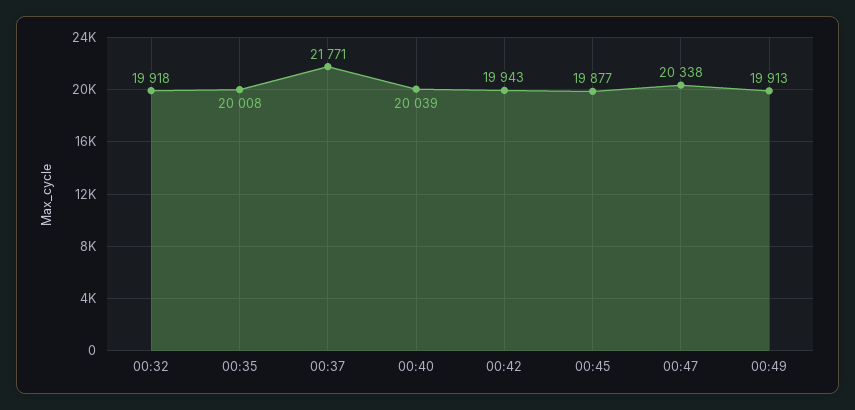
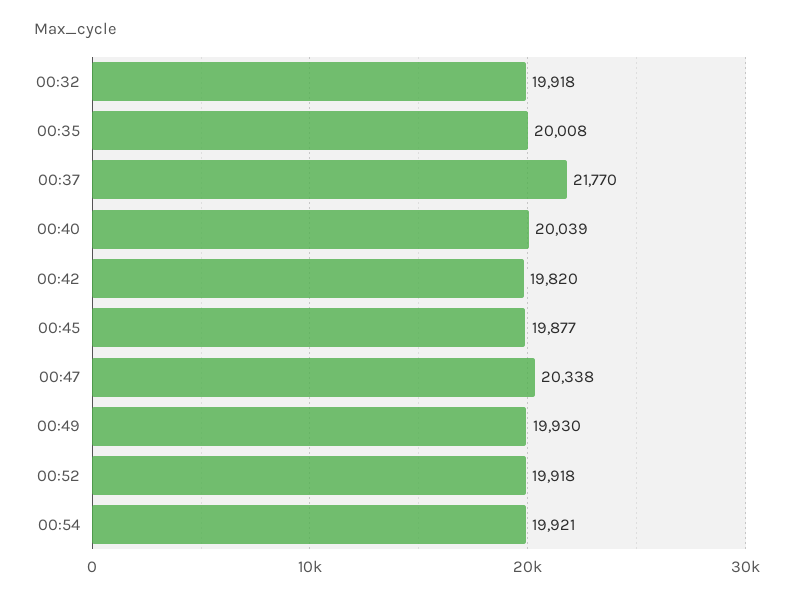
00:37: 21771 -> 21770
00:42: 19943 -> 19820
00:49: 19913 -> 19930
00:52: none -> 19918
00:54: none -> 19921

